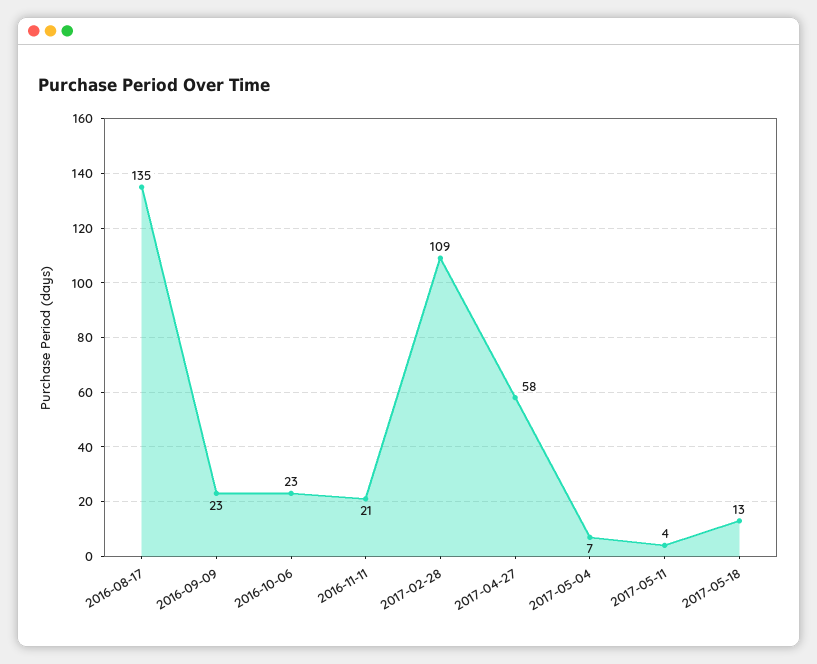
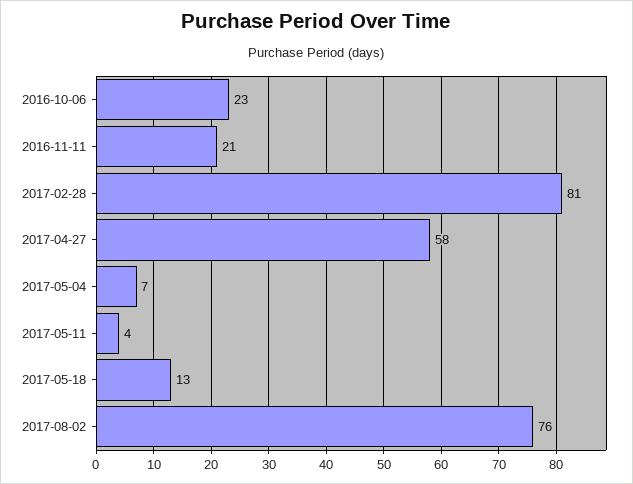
2016-08-17: 135 -> none
2016-09-09: 23 -> none
2017-02-28: 109 -> 81
2017-08-02: none -> 76

